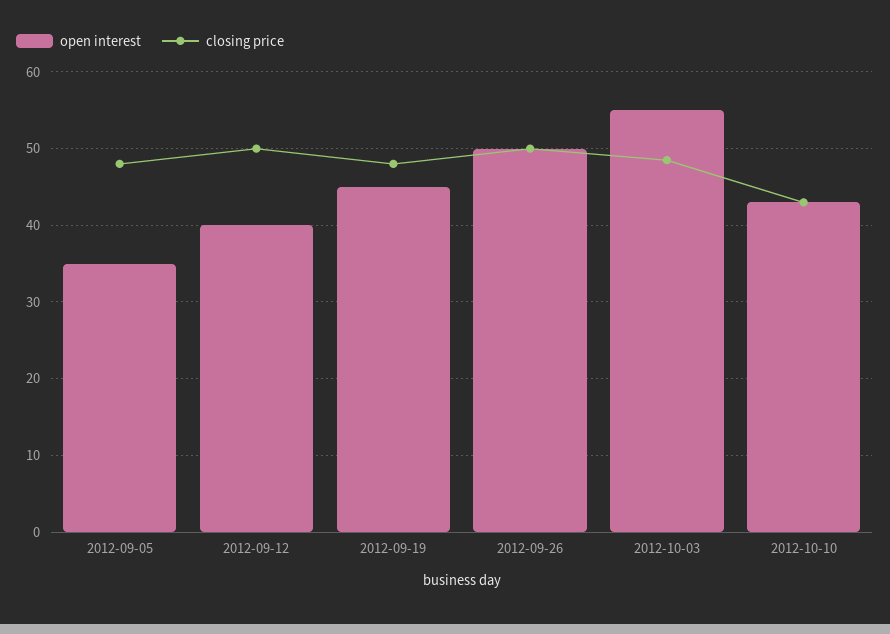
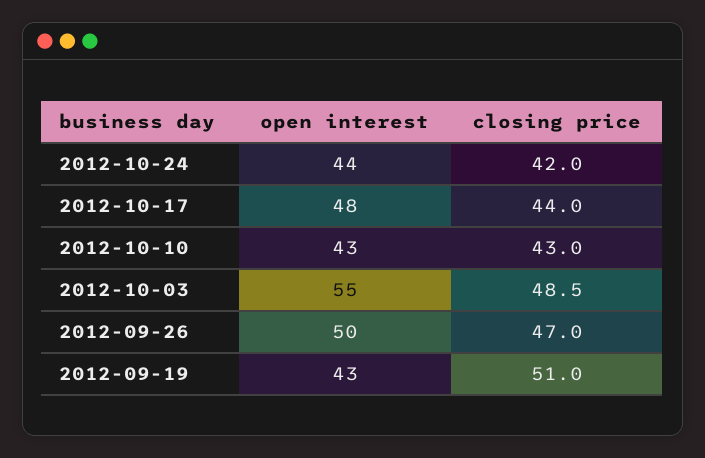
open interest, 2012-09-05: 35 -> none
closing price, 2012-09-05: 48 -> none
open interest, 2012-09-12: 40 -> none
closing price, 2012-09-12: 50 -> none
open interest, 2012-09-19: 45 -> 43
closing price, 2012-09-19: 48 -> 51
closing price, 2012-09-26: 50 -> 47
open interest, 2012-10-24: none -> 44
closing price, 2012-10-24: none -> 42
open interest, 2012-10-17: none -> 48
closing price, 2012-10-17: none -> 44

